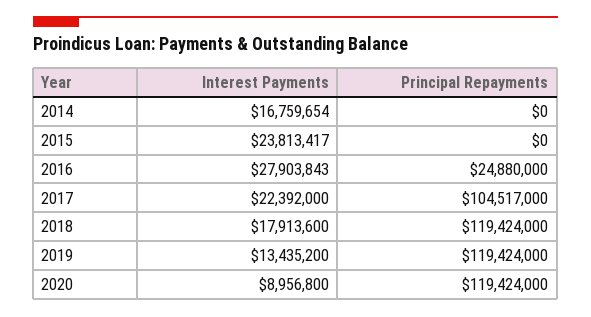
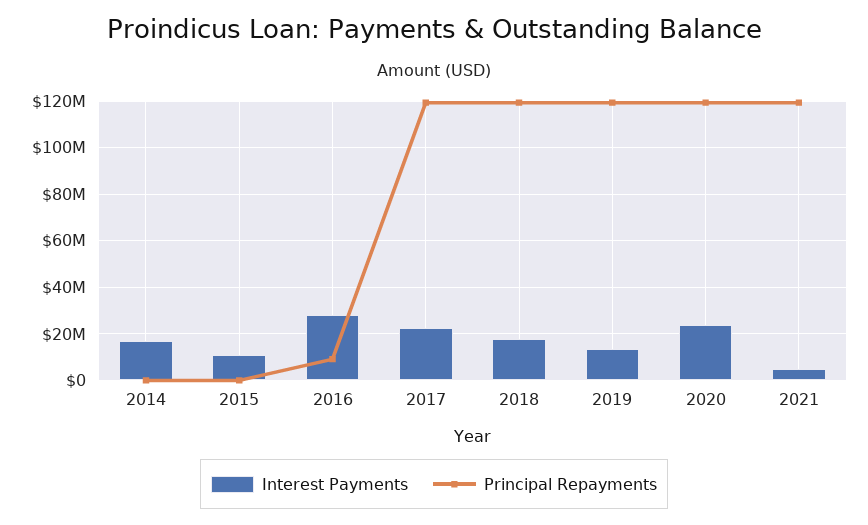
Interest Payments, 2015: 23813417 -> 10000000
Principal Repayments, 2016: 24880000 -> 10000000
Principal Repayments, 2017: 104517000 -> 120000000
Interest Payments, 2020: 8956800 -> 25000000
Interest Payments, 2021: none -> 5000000
Principal Repayments, 2021: none -> 120000000

